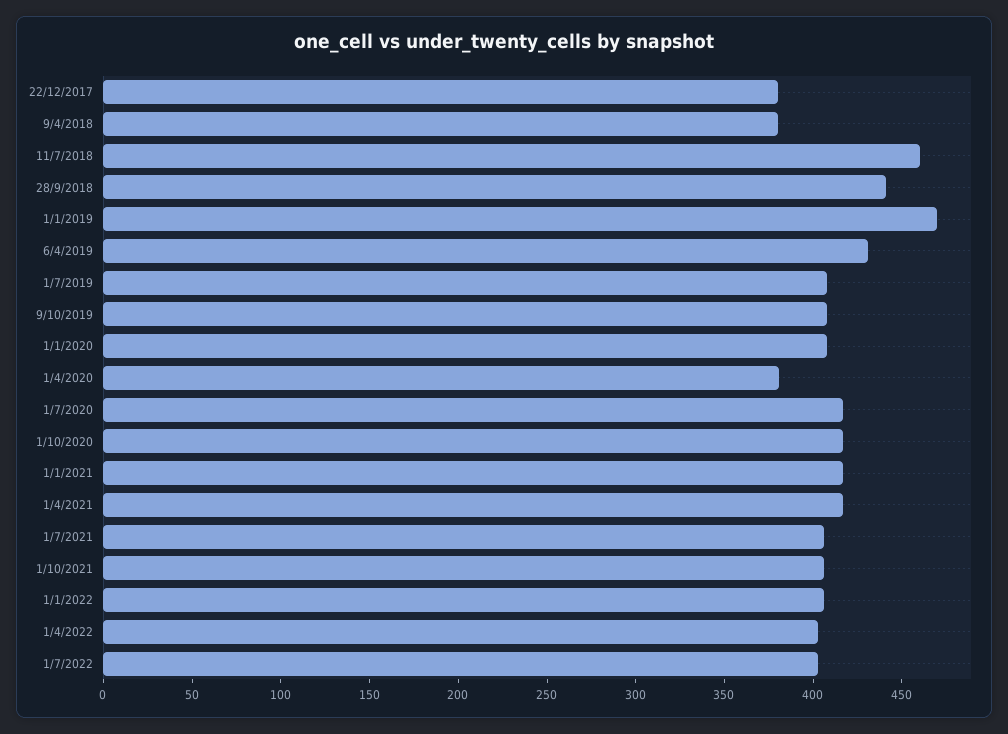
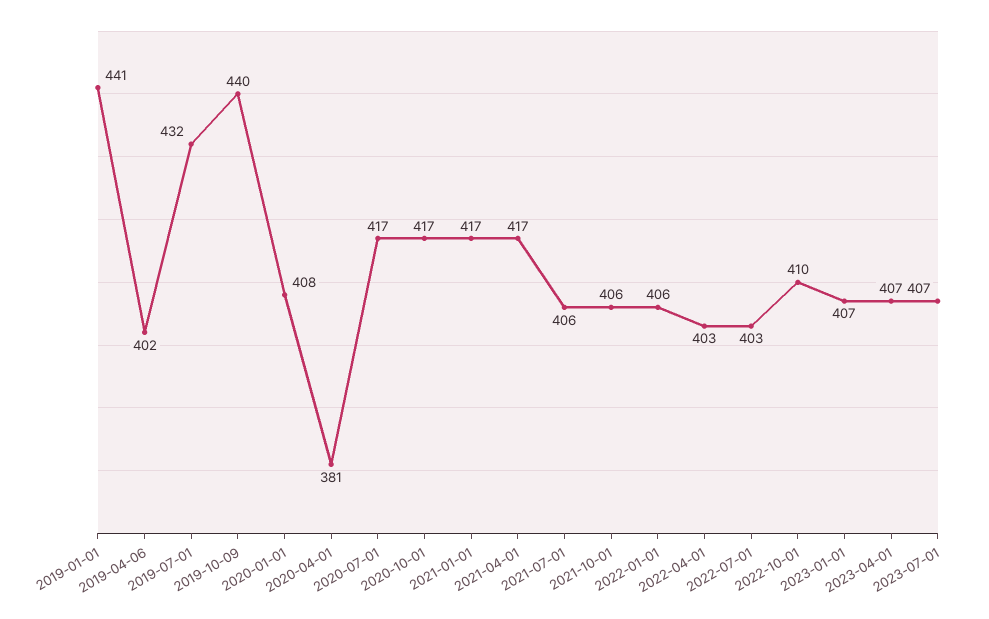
22/12/2017: 380 -> none
9/4/2018: 380 -> none
11/7/2018: 460 -> none
28/9/2018: 440 -> none
1/1/2019: 470 -> 441
6/4/2019: 430 -> 402
1/7/2019: 410 -> 432
9/10/2019: 410 -> 440
2022-10-01: none -> 410
2023-01-01: none -> 407
2023-04-01: none -> 407
2023-07-01: none -> 407

